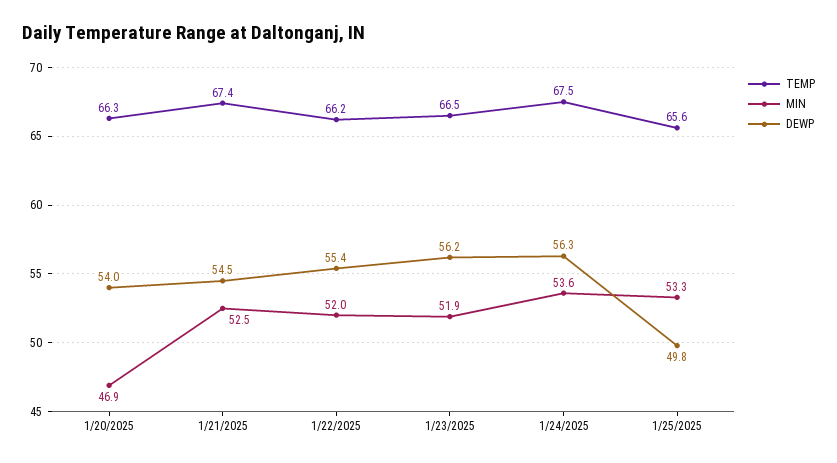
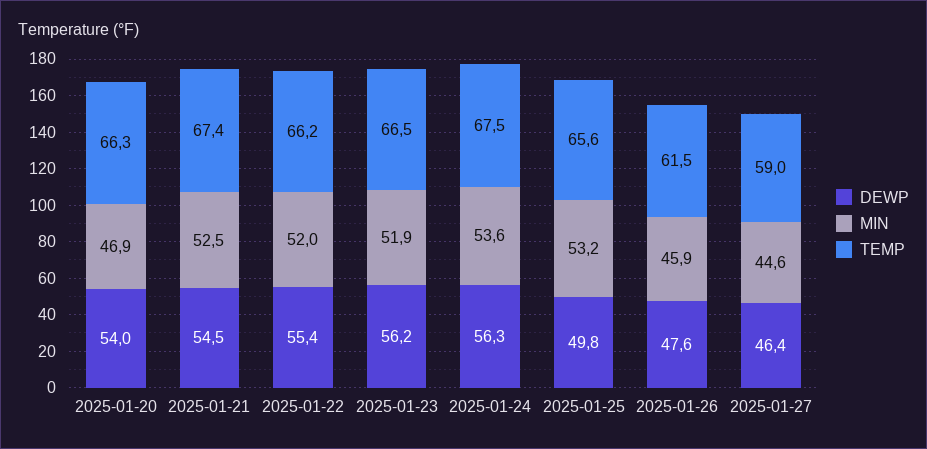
MIN, 1/25/2025: 53.3 -> 53.2
DEWP, 2025-01-26: none -> 47.6
MIN, 2025-01-26: none -> 45.9
TEMP, 2025-01-26: none -> 61.5
DEWP, 2025-01-27: none -> 46.4
MIN, 2025-01-27: none -> 44.6
TEMP, 2025-01-27: none -> 59

